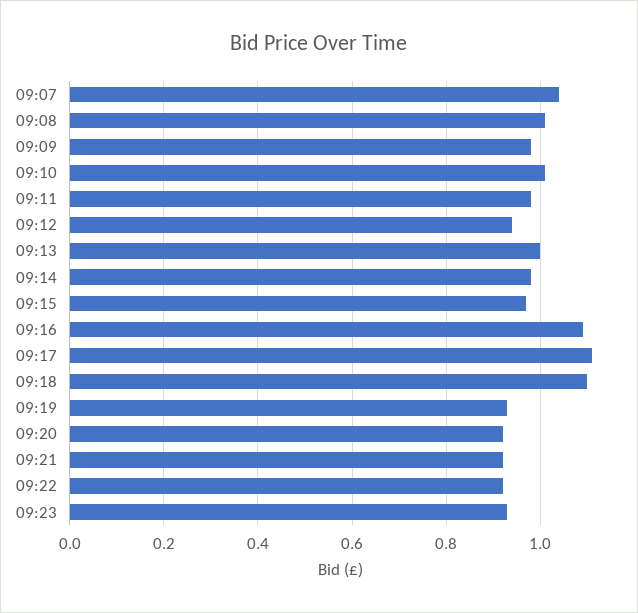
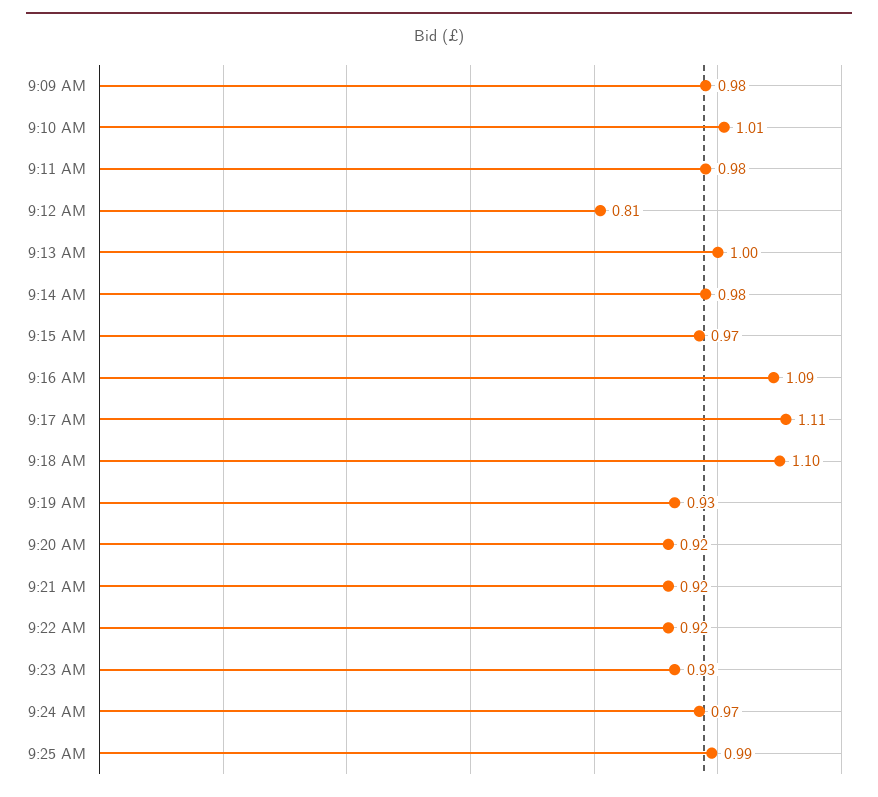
09:07: 1.05 -> none
09:08: 1 -> none
09:12: 0.95 -> 0.81
9:24 AM: none -> 0.97
9:25 AM: none -> 0.99

